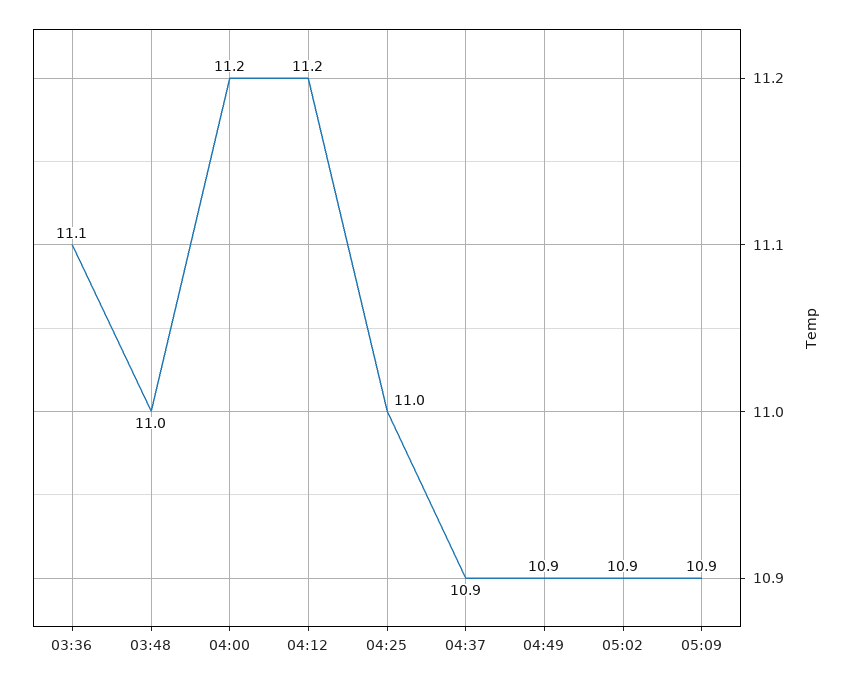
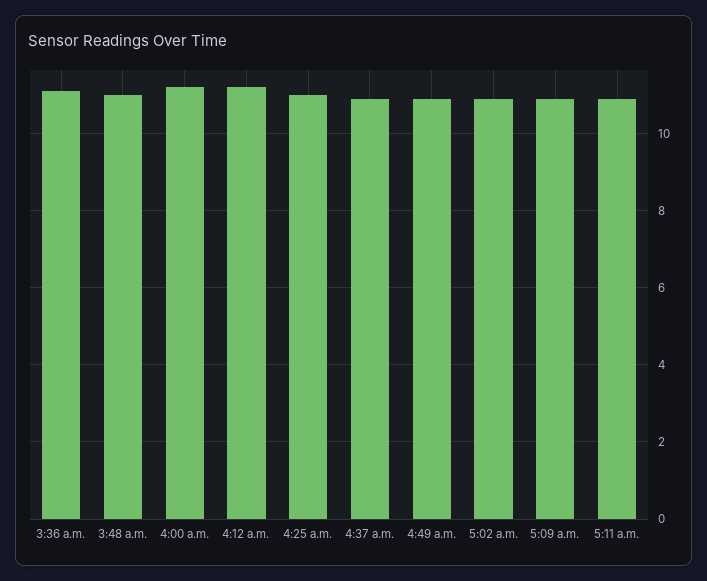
5:11 a.m.: none -> 11

